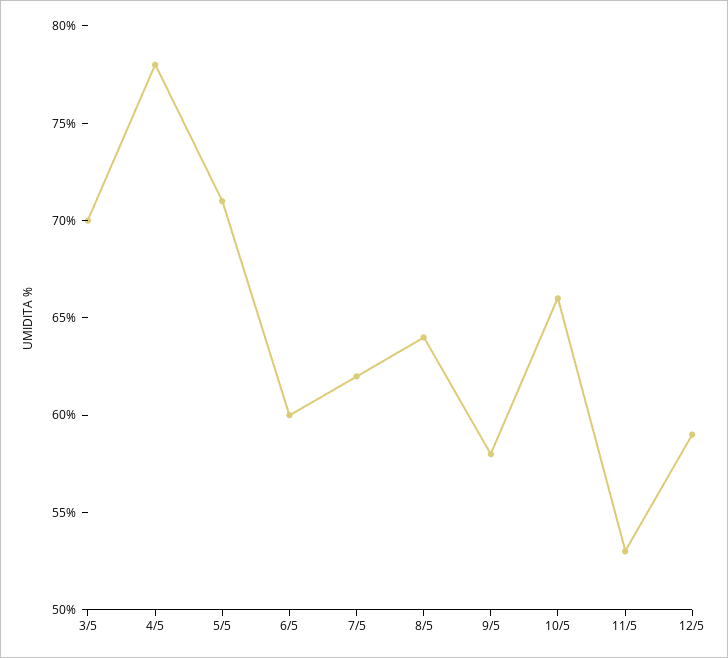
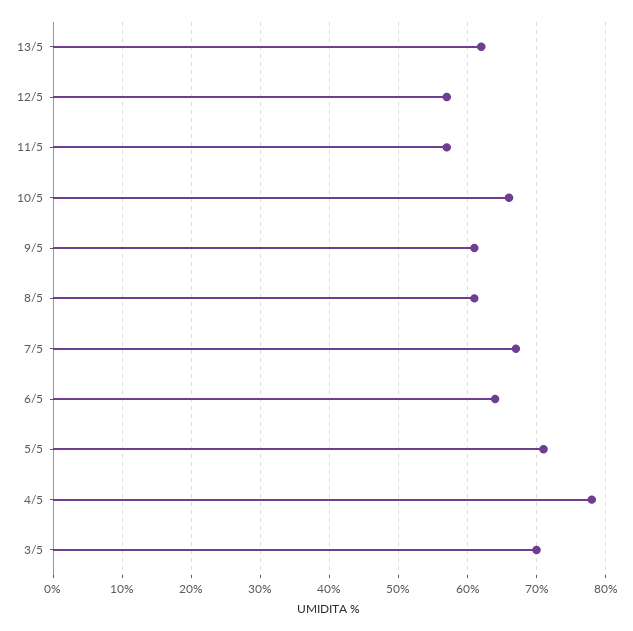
6/5: 60 -> 64
7/5: 62 -> 67
8/5: 64 -> 61
9/5: 58 -> 61
11/5: 53 -> 57
12/5: 59 -> 57
13/5: none -> 62

